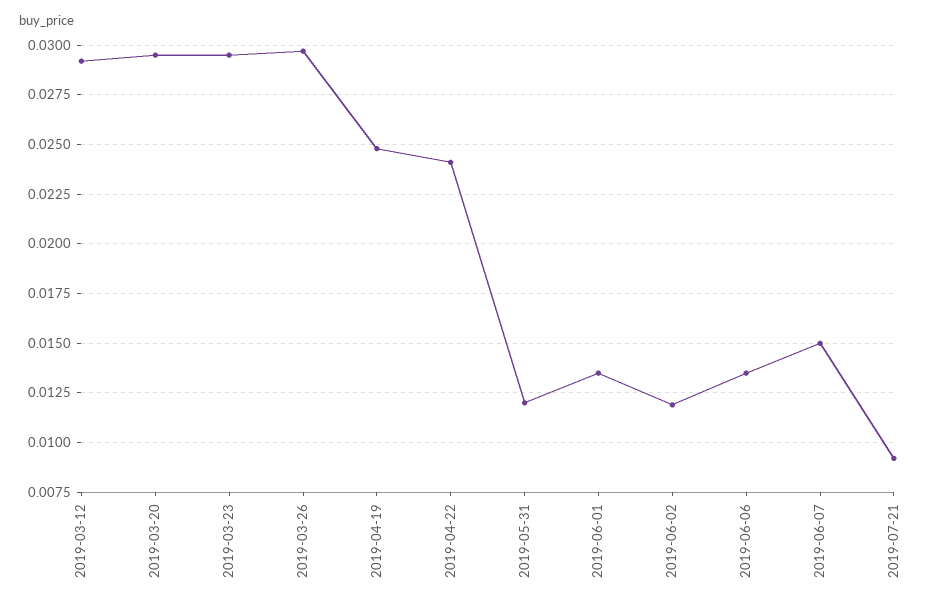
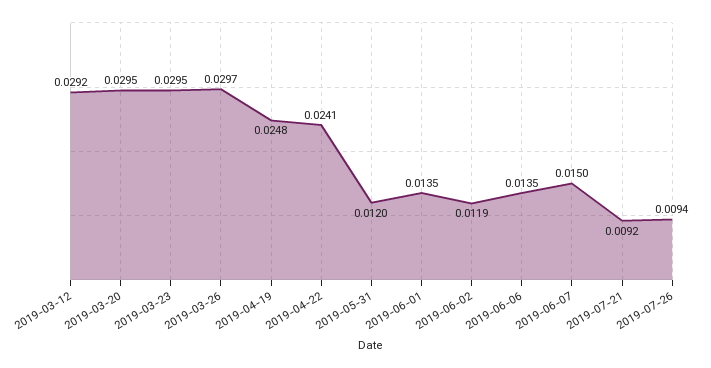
2019-07-26: none -> 0.0094

